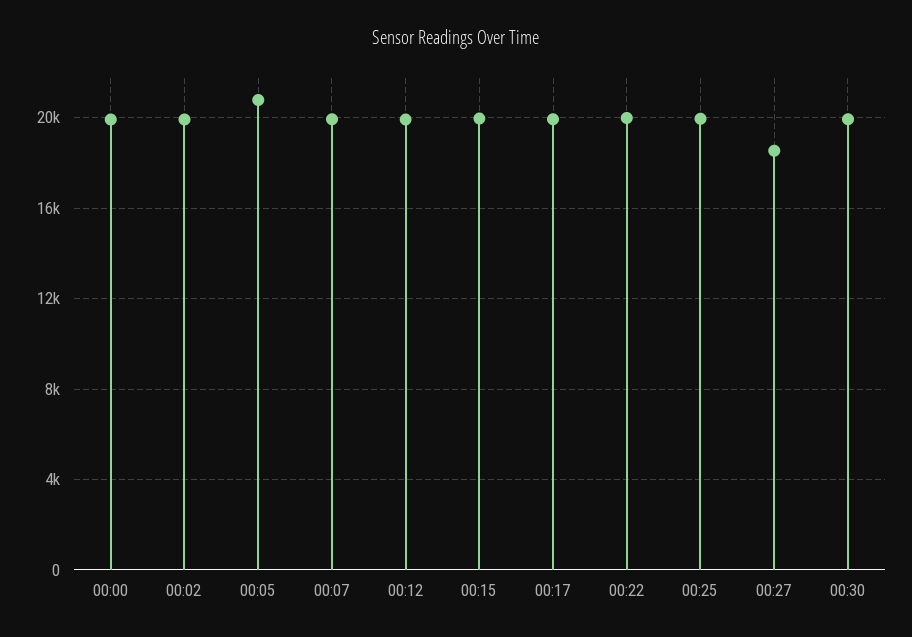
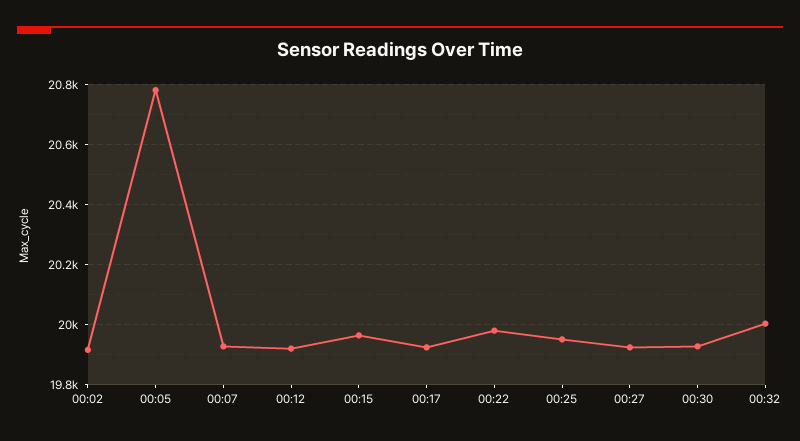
00:00: 20000 -> none
00:27: 18500 -> 19920
00:32: none -> 20000

